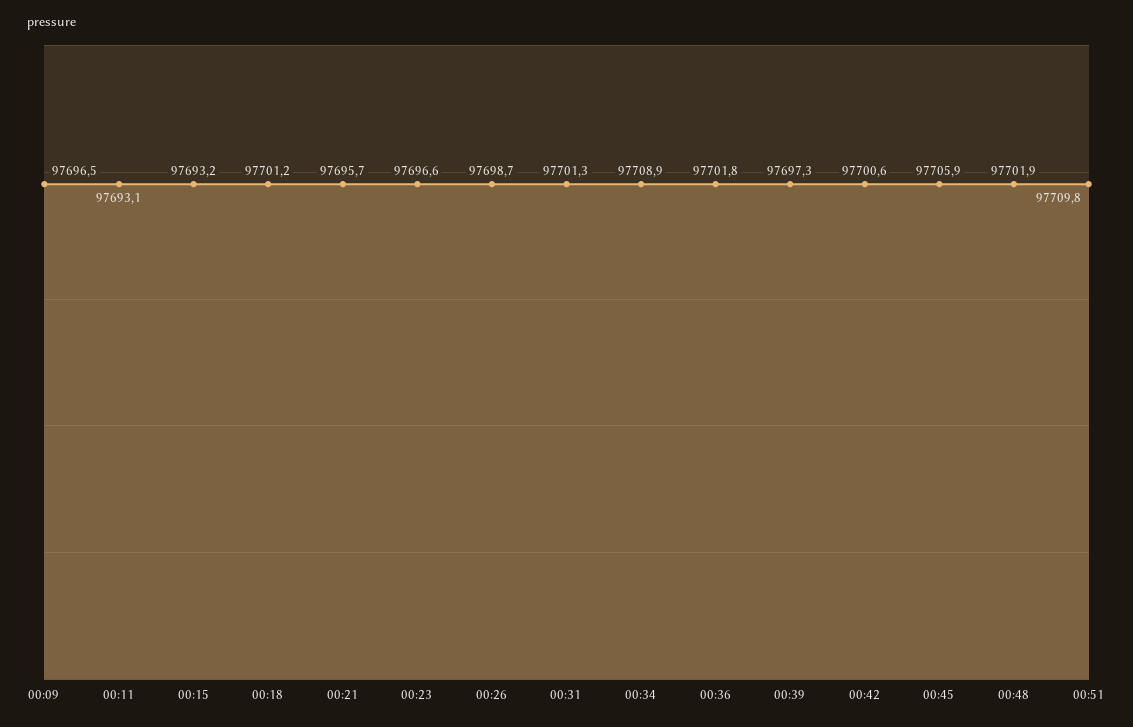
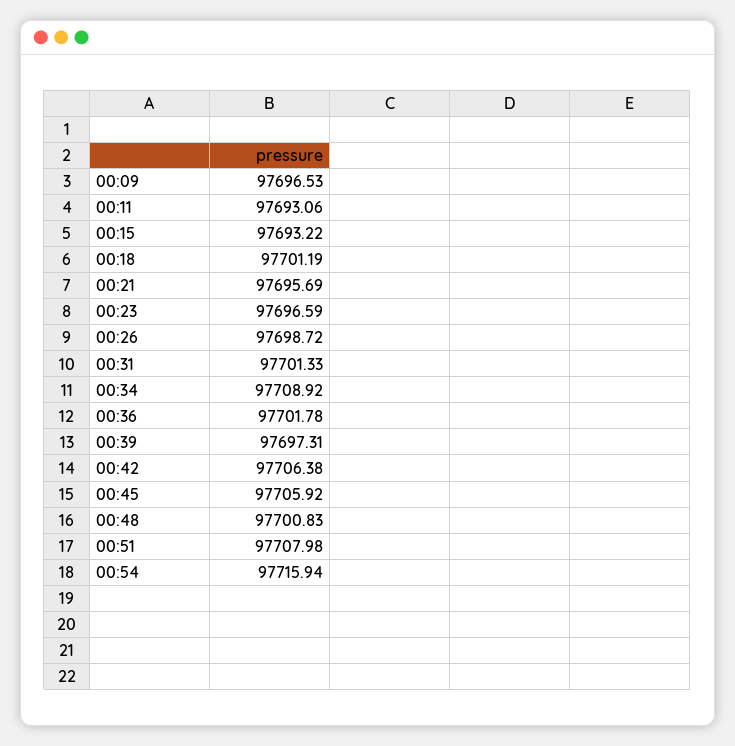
00:42: 97700.6 -> 97706.38
00:48: 97701.9 -> 97700.83
00:51: 97709.8 -> 97707.98
00:54: none -> 97715.94

